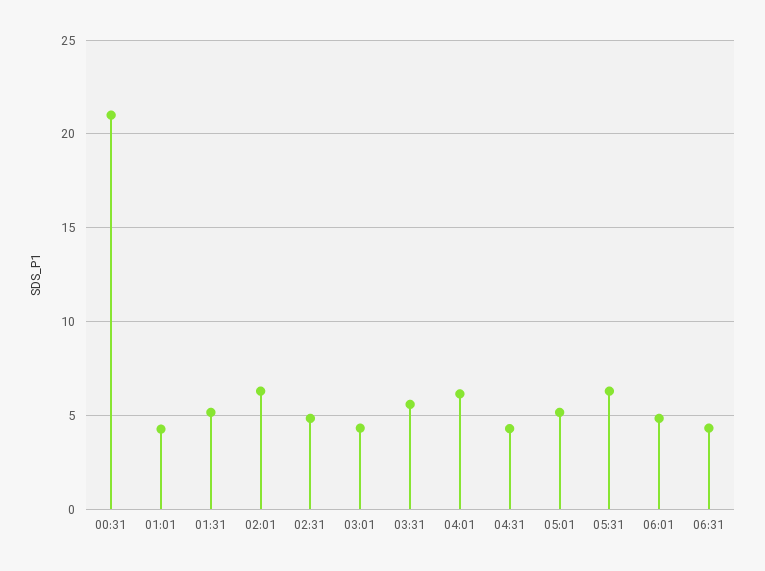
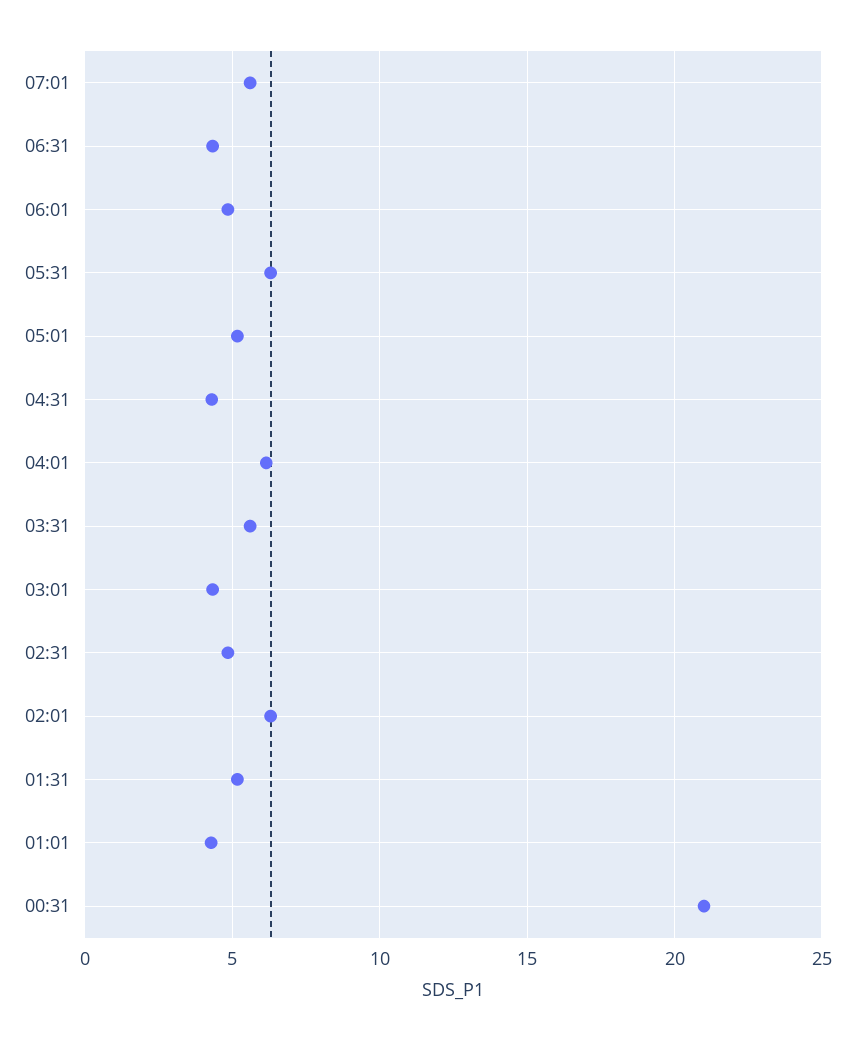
07:01: none -> 5.5

